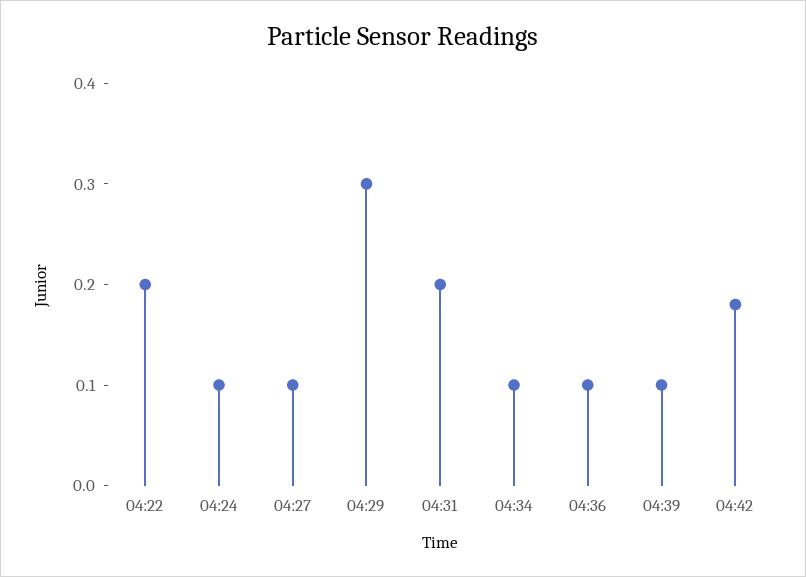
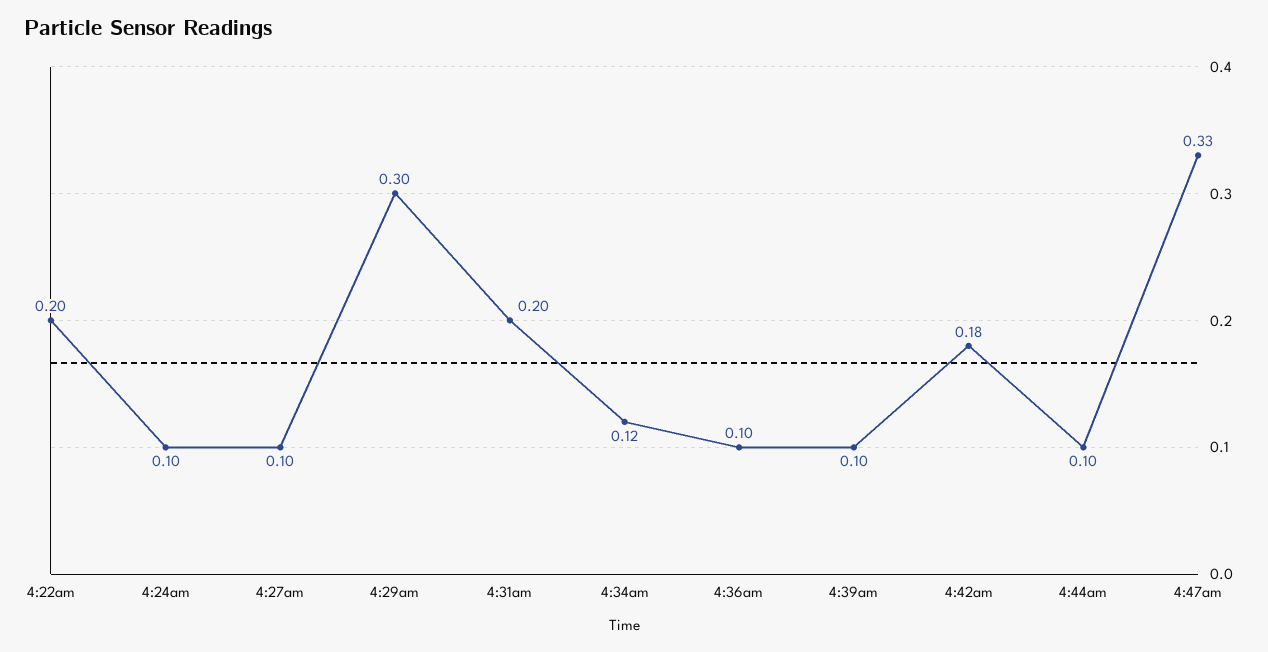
04:34: 0.1 -> 0.12
4:44am: none -> 0.1
4:47am: none -> 0.33

